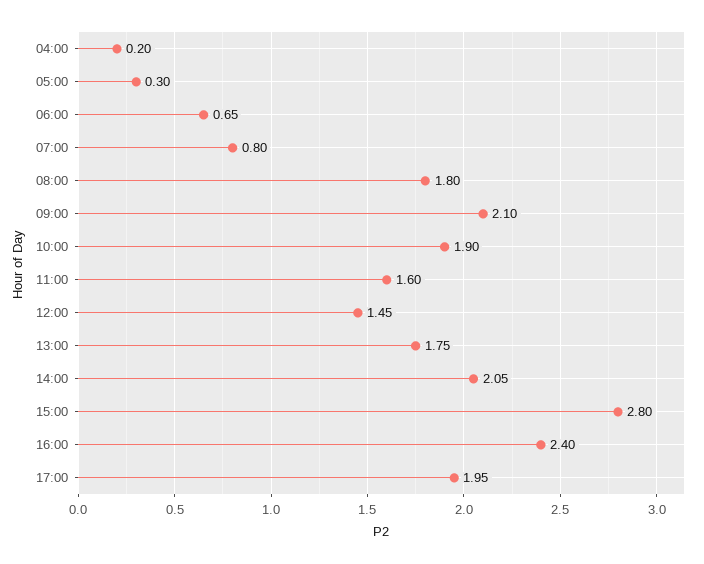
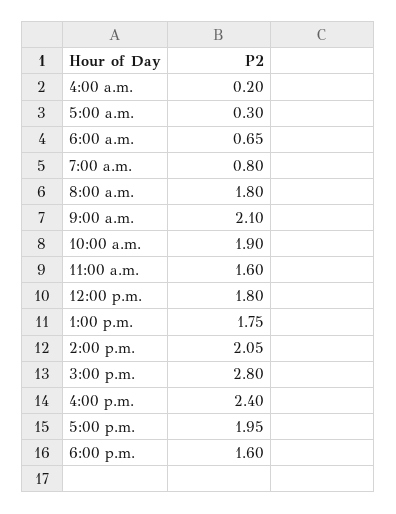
12:00: 1.45 -> 1.8
6:00 p.m.: none -> 1.6

